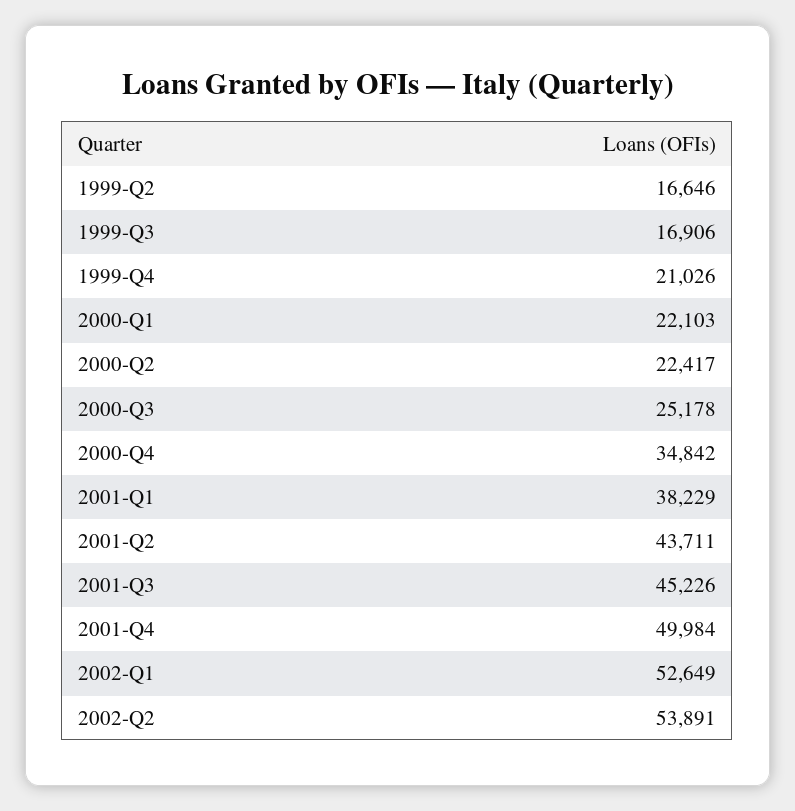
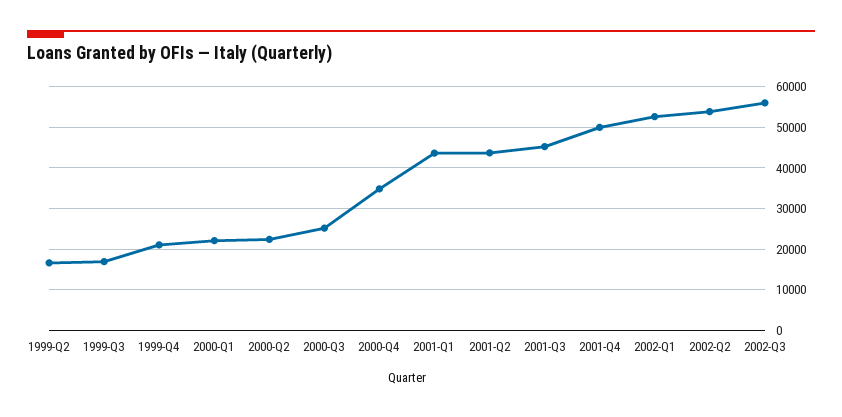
2001-Q1: 38229 -> 44000
2002-Q3: none -> 56000

